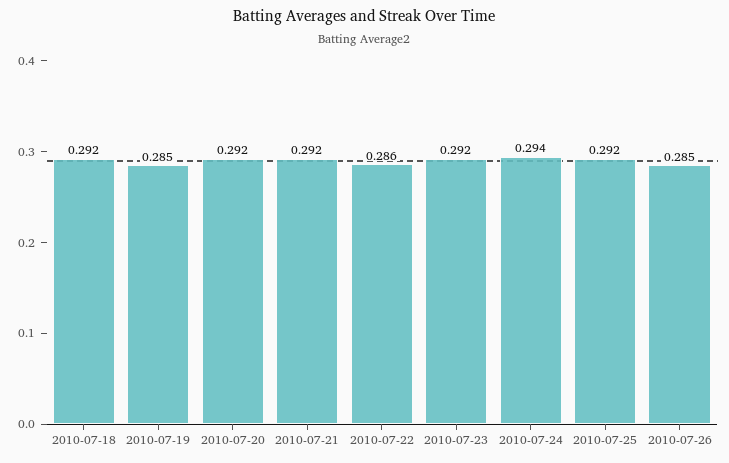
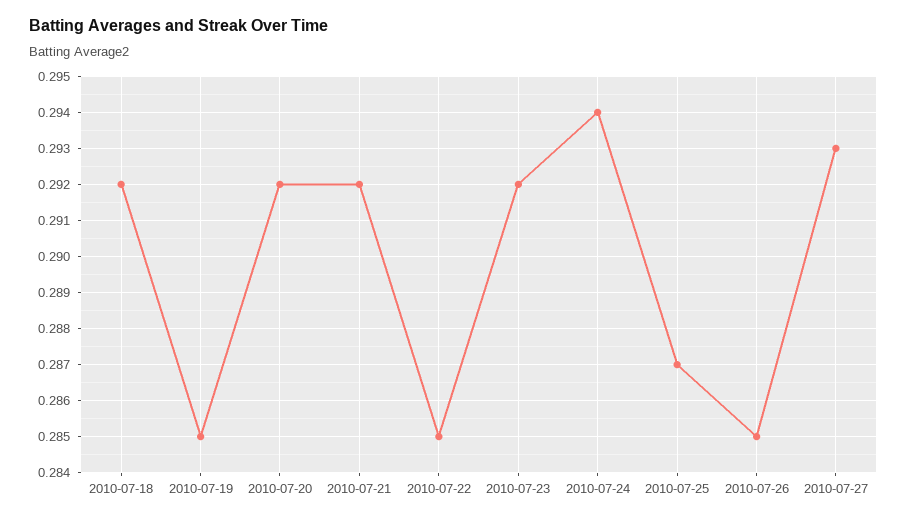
2010-07-22: 0.286 -> 0.285
2010-07-25: 0.292 -> 0.287
2010-07-27: none -> 0.293

